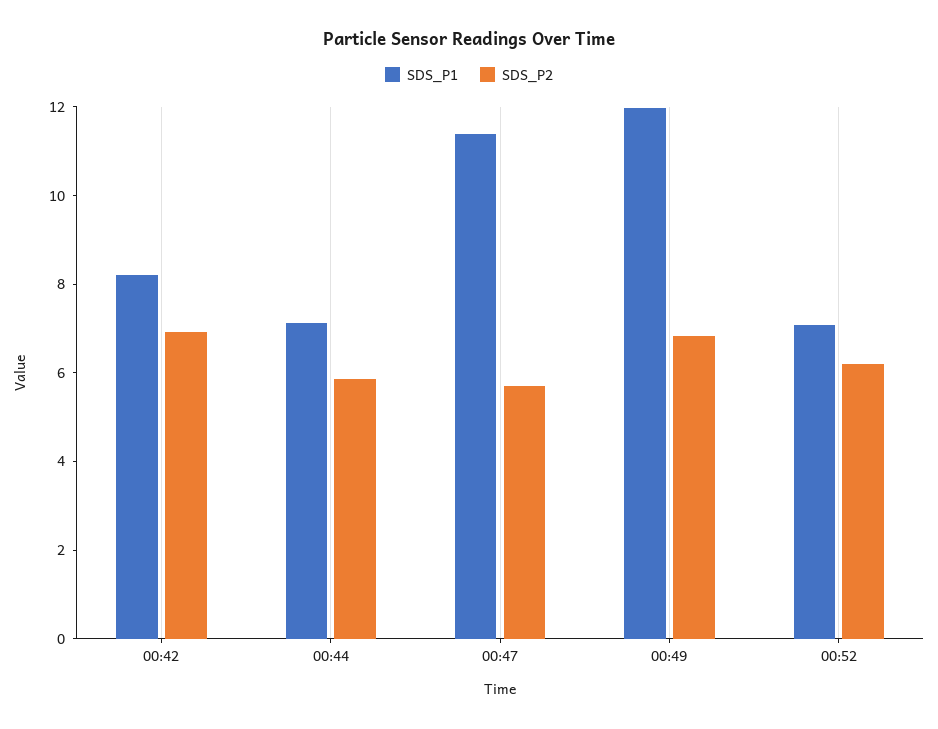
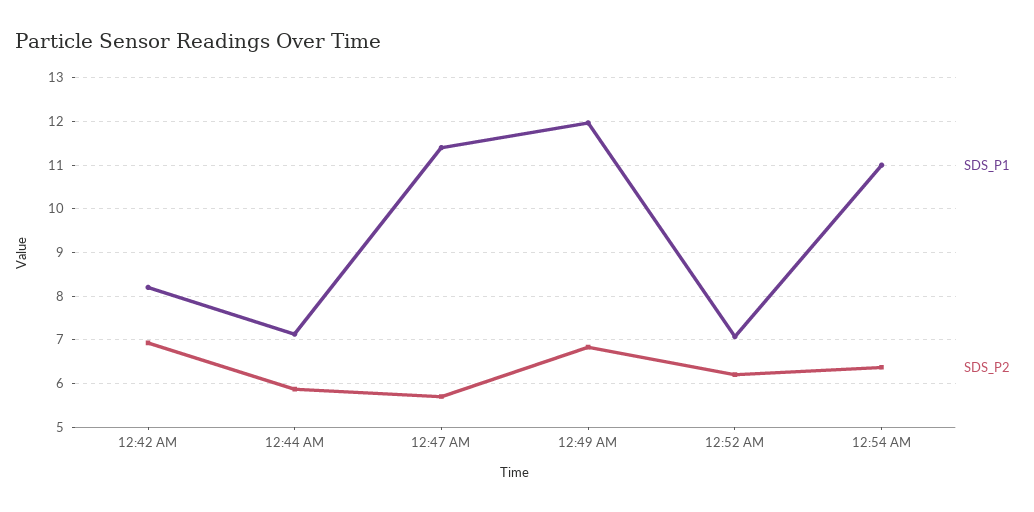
SDS_P1, 12:54 AM: none -> 11
SDS_P2, 12:54 AM: none -> 6.4

